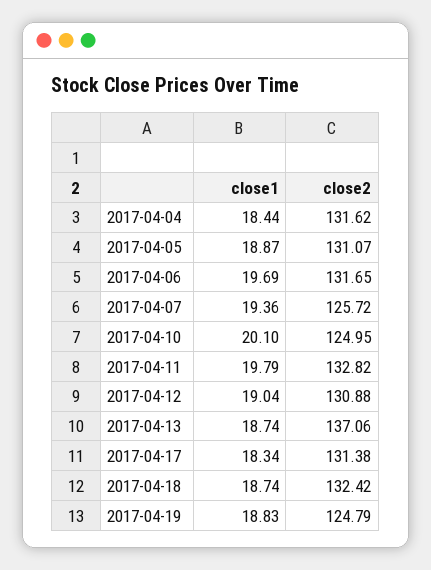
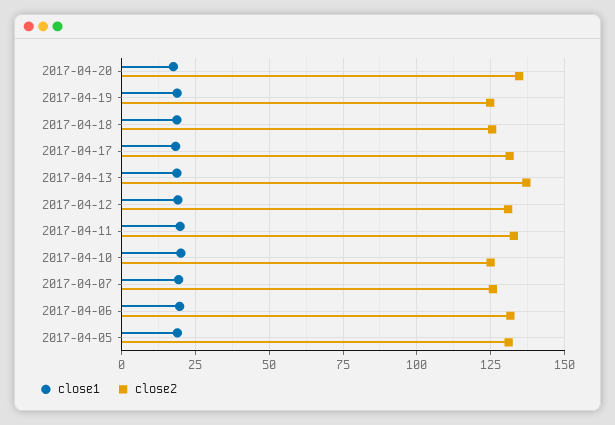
close1, 2017-04-04: 18.44 -> none
close2, 2017-04-04: 131.62 -> none
close2, 2017-04-18: 132.42 -> 125
close1, 2017-04-20: none -> 17.5
close2, 2017-04-20: none -> 135

